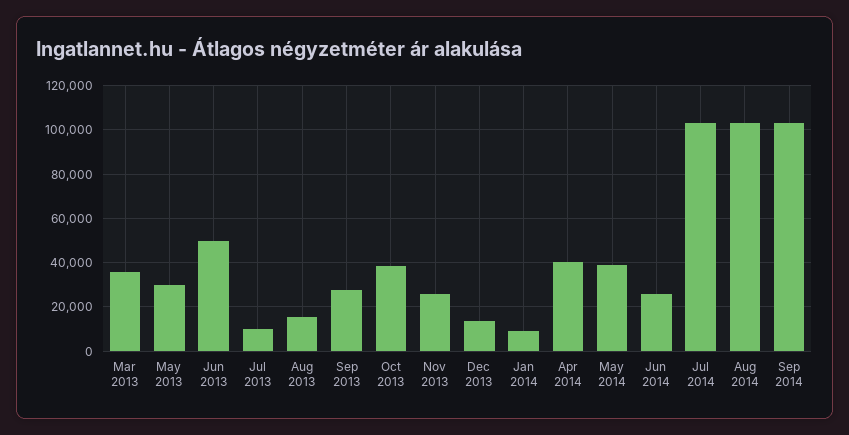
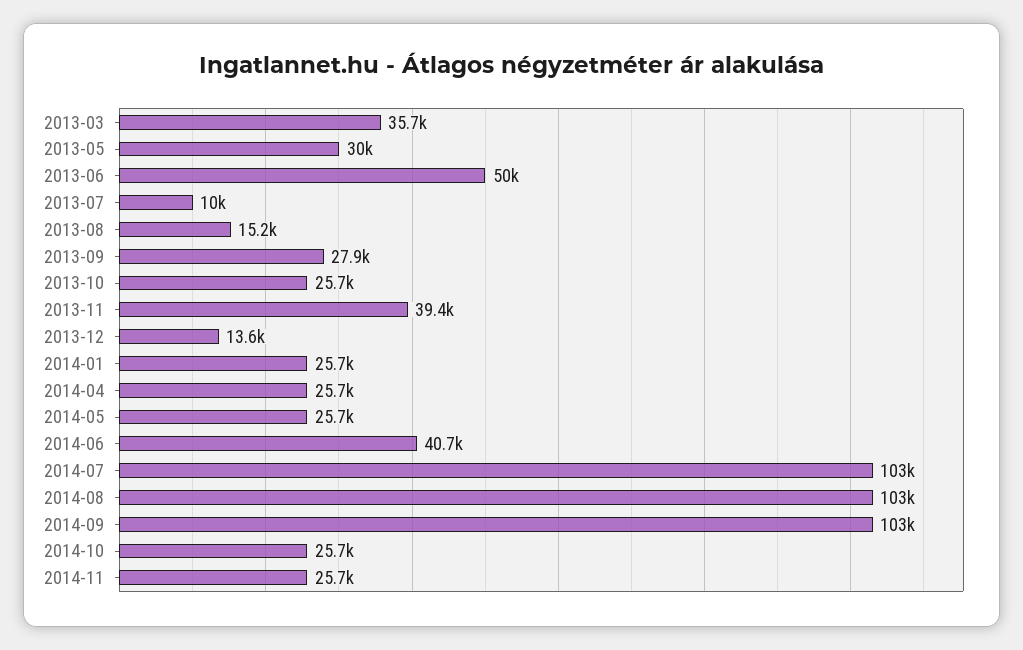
Oct 2013: 40000 -> 25700
Nov 2013: 25000 -> 39400
Jan 2014: 10000 -> 25700
Apr 2014: 40000 -> 25700
May 2014: 40000 -> 25700
Jun 2014: 25000 -> 40700
2014-10: none -> 25700
2014-11: none -> 25700

